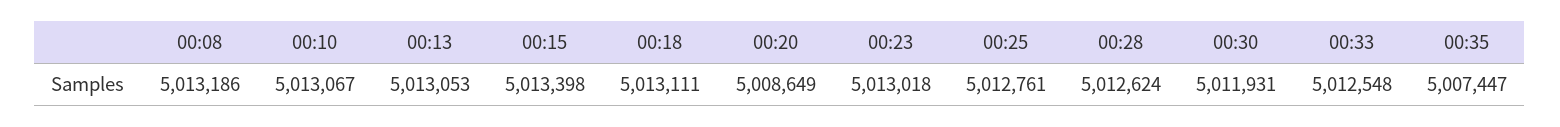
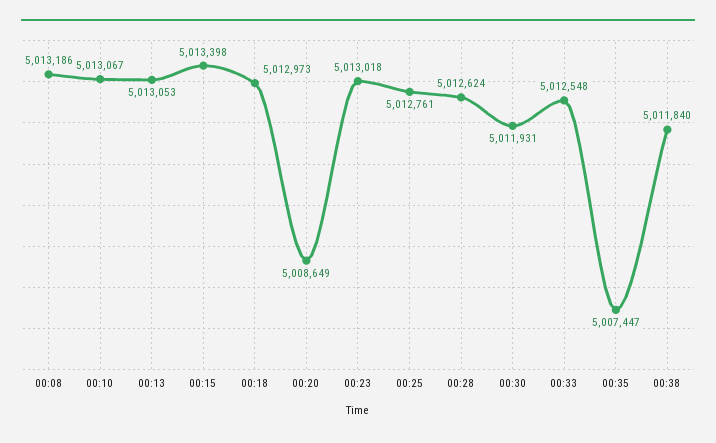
00:18: 5013111 -> 5012973
00:38: none -> 5011840

